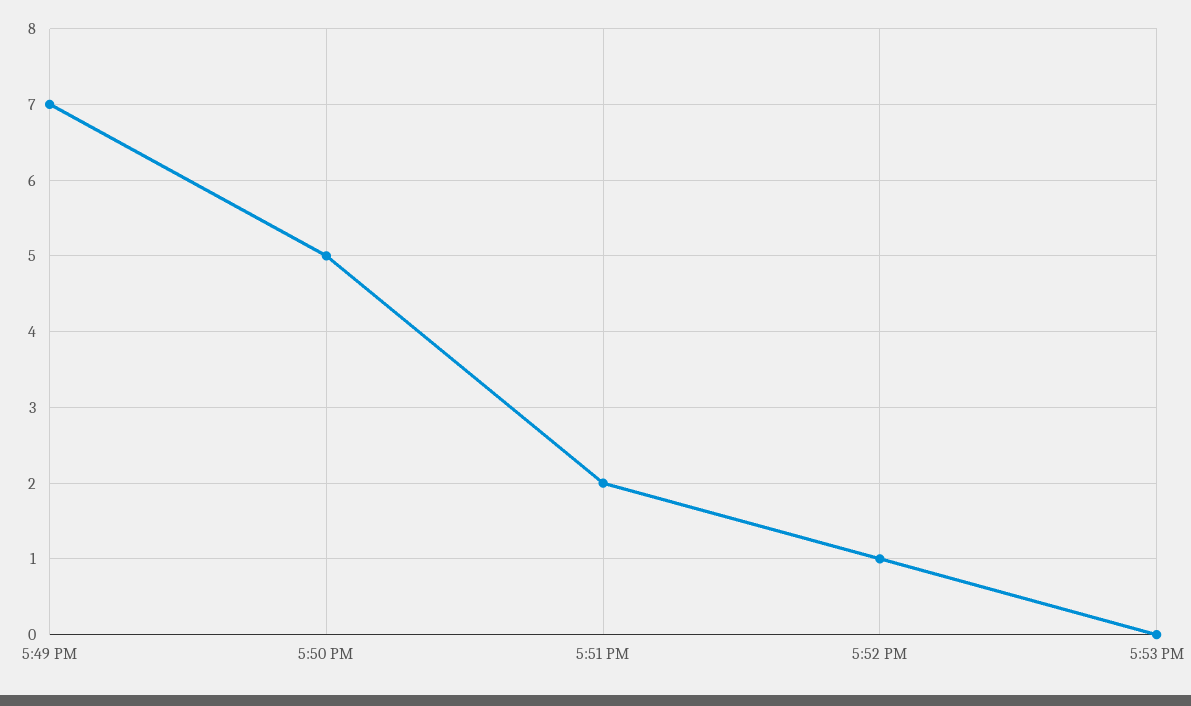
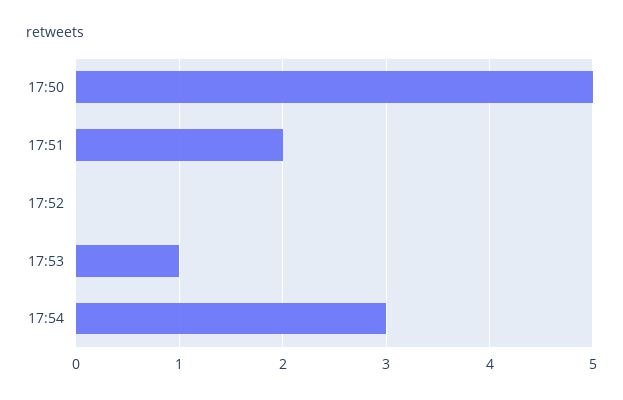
5:49 PM: 7 -> none
5:52 PM: 1 -> 0
5:53 PM: 0 -> 1
17:54: none -> 3

